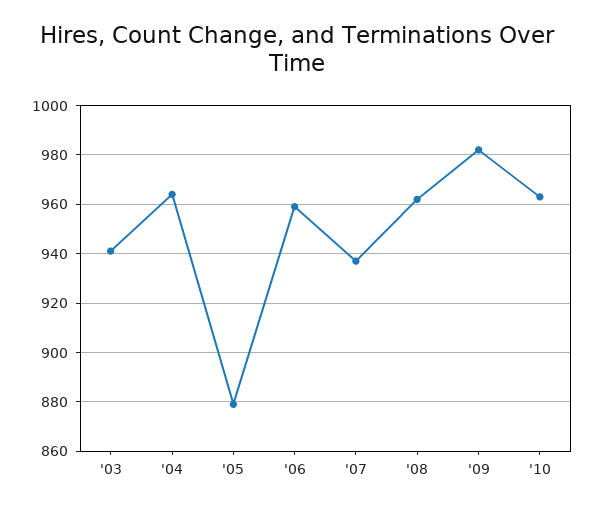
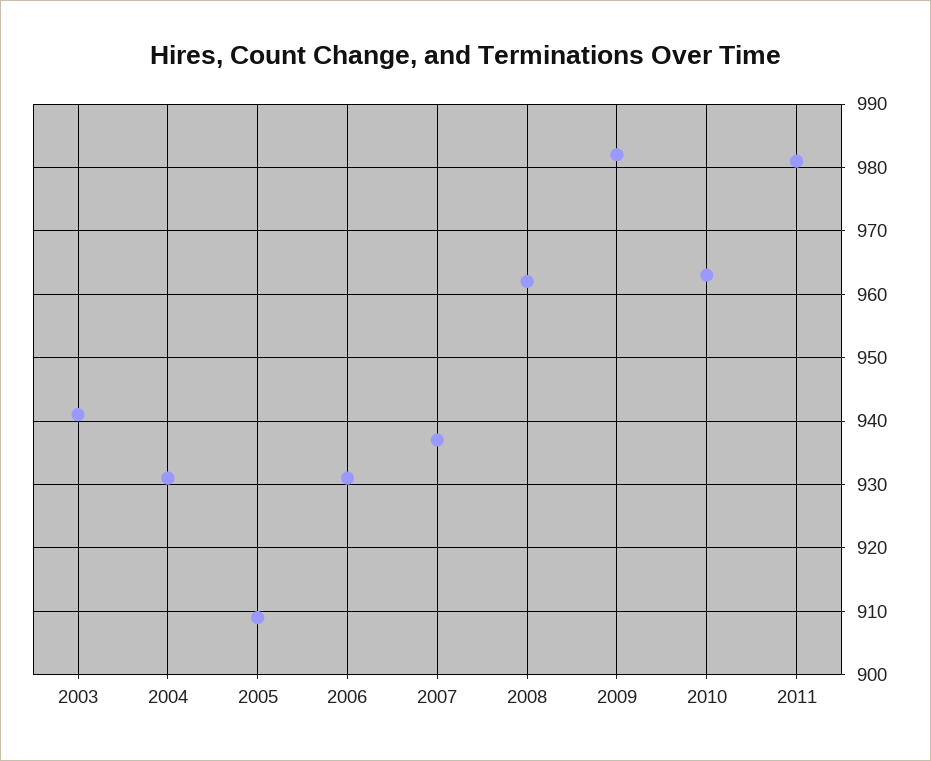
'04: 965 -> 931
'05: 880 -> 909
'06: 960 -> 931
2011: none -> 981

